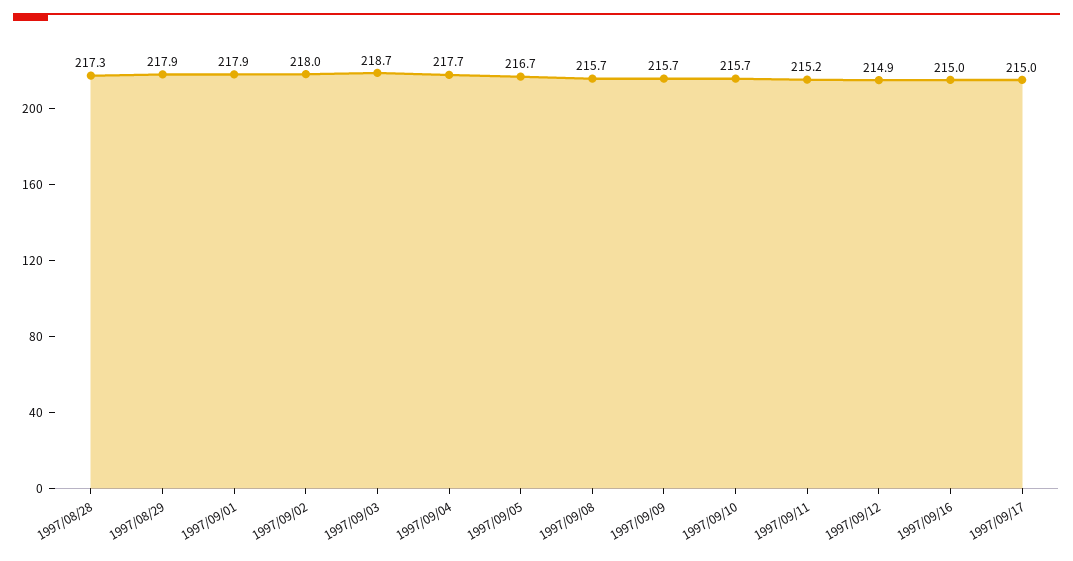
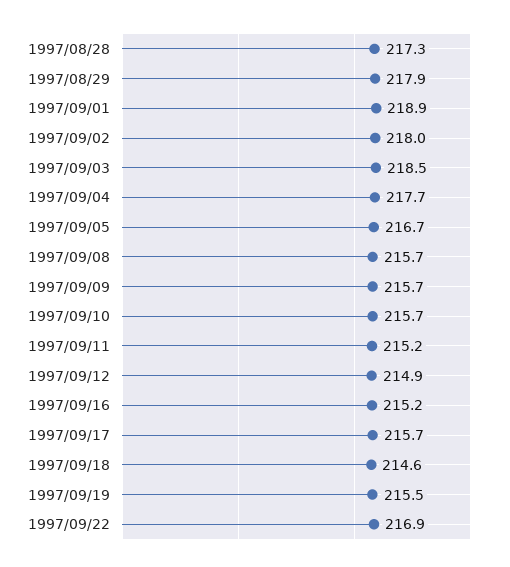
1997/09/01: 217.9 -> 218.9
1997/09/03: 218.7 -> 218.5
1997/09/16: 215 -> 215.2
1997/09/17: 215 -> 215.7
1997/09/18: none -> 214.6
1997/09/19: none -> 215.5
1997/09/22: none -> 216.9

